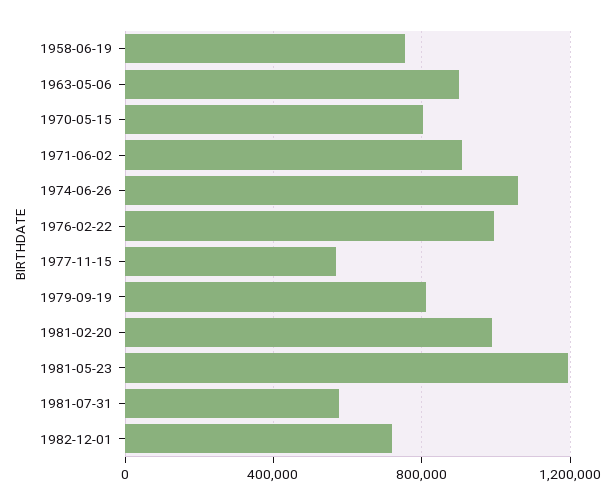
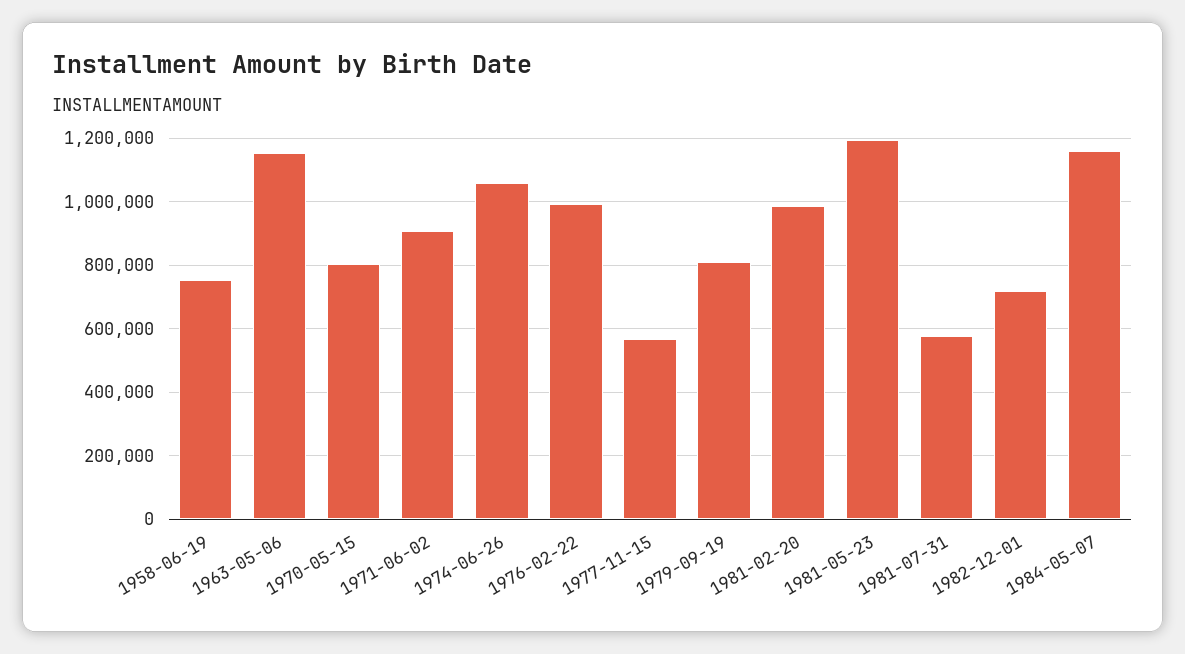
1963-05-06: 900000 -> 1160000
1984-05-07: none -> 1160000

